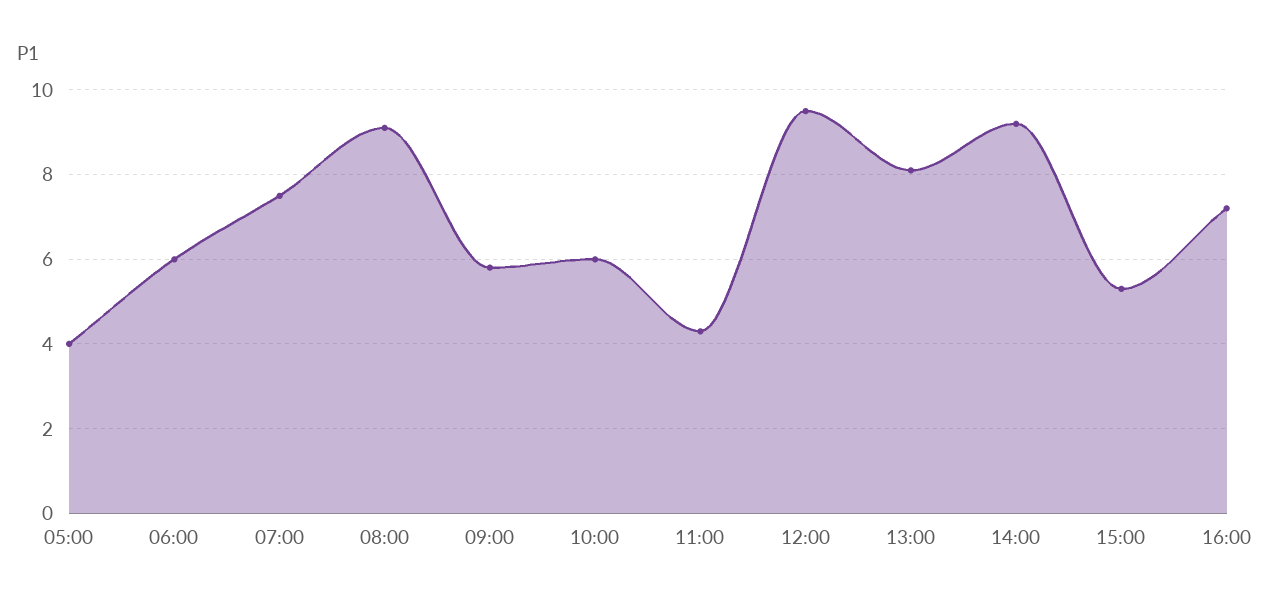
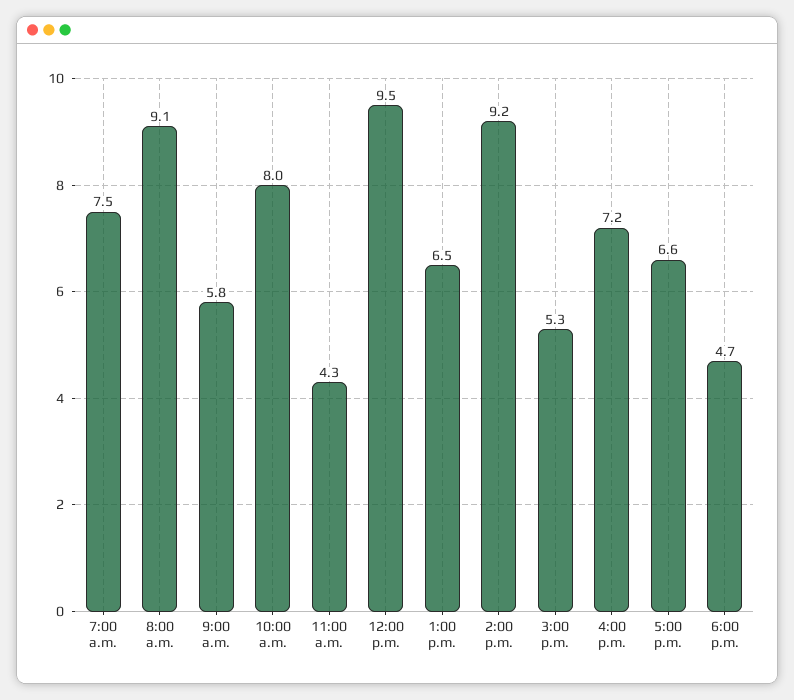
05:00: 4 -> none
06:00: 6 -> none
10:00: 6 -> 8
13:00: 8 -> 6.5
5:00 p.m.: none -> 6.6
6:00 p.m.: none -> 4.7

